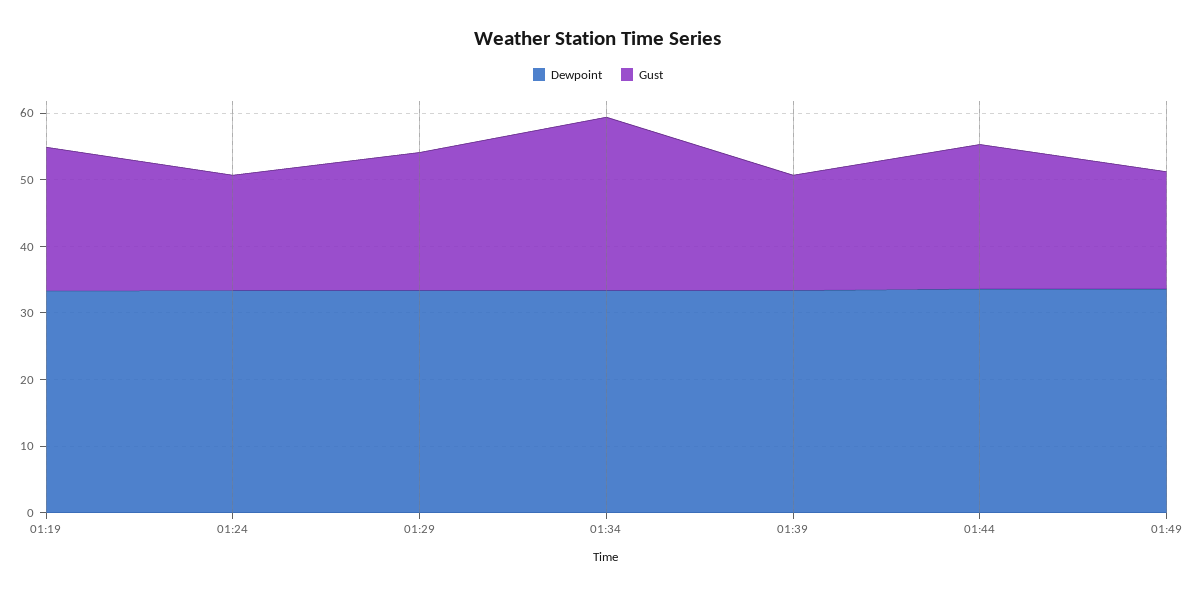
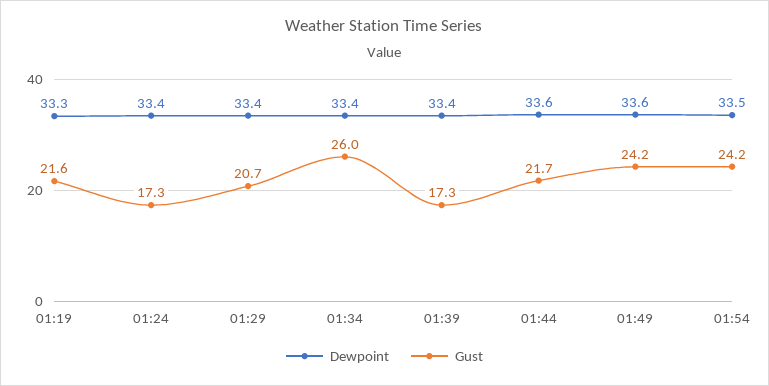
Gust, 01:49: 18 -> 24.2
Dewpoint, 01:54: none -> 33.5
Gust, 01:54: none -> 24.2

